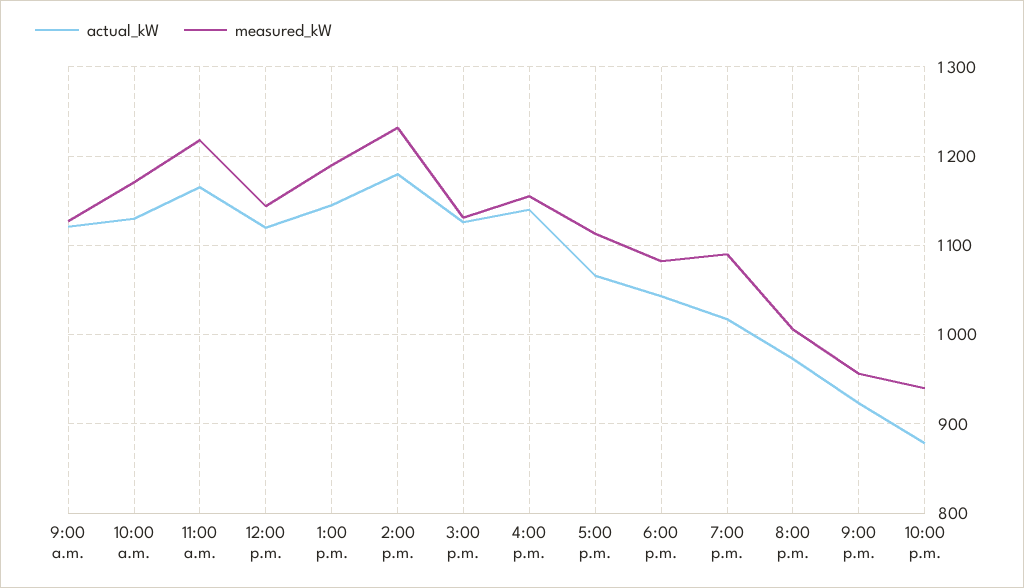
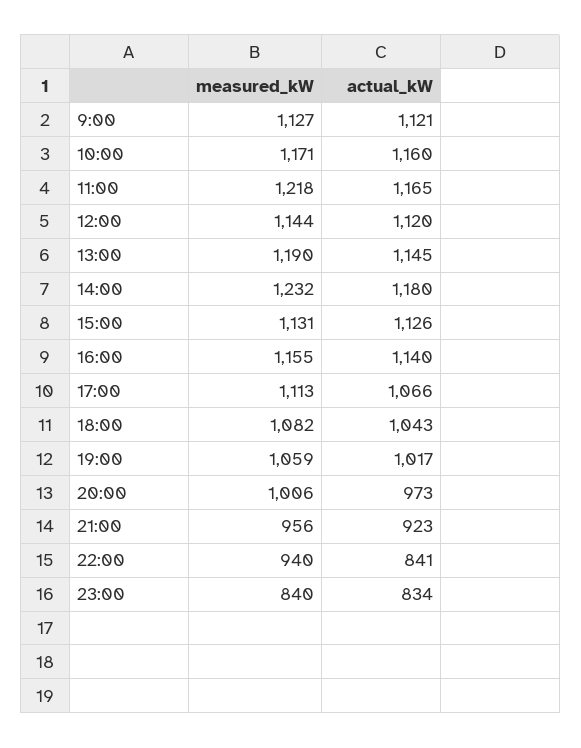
actual_kW, 10:00 a.m.: 1130 -> 1160
measured_kW, 7:00 p.m.: 1090 -> 1059
actual_kW, 10:00 p.m.: 880 -> 841
measured_kW, 23:00: none -> 840
actual_kW, 23:00: none -> 834

